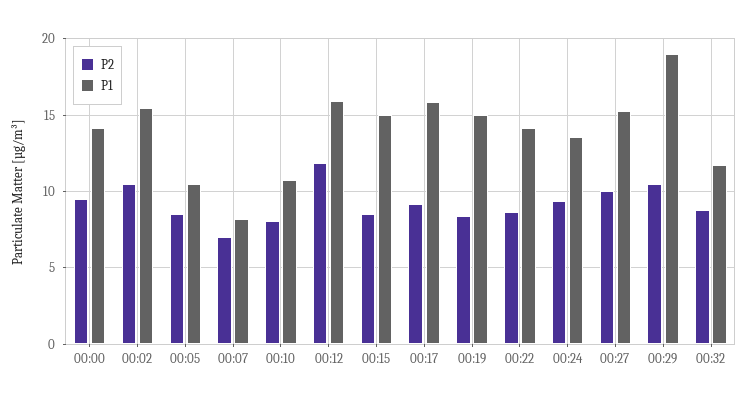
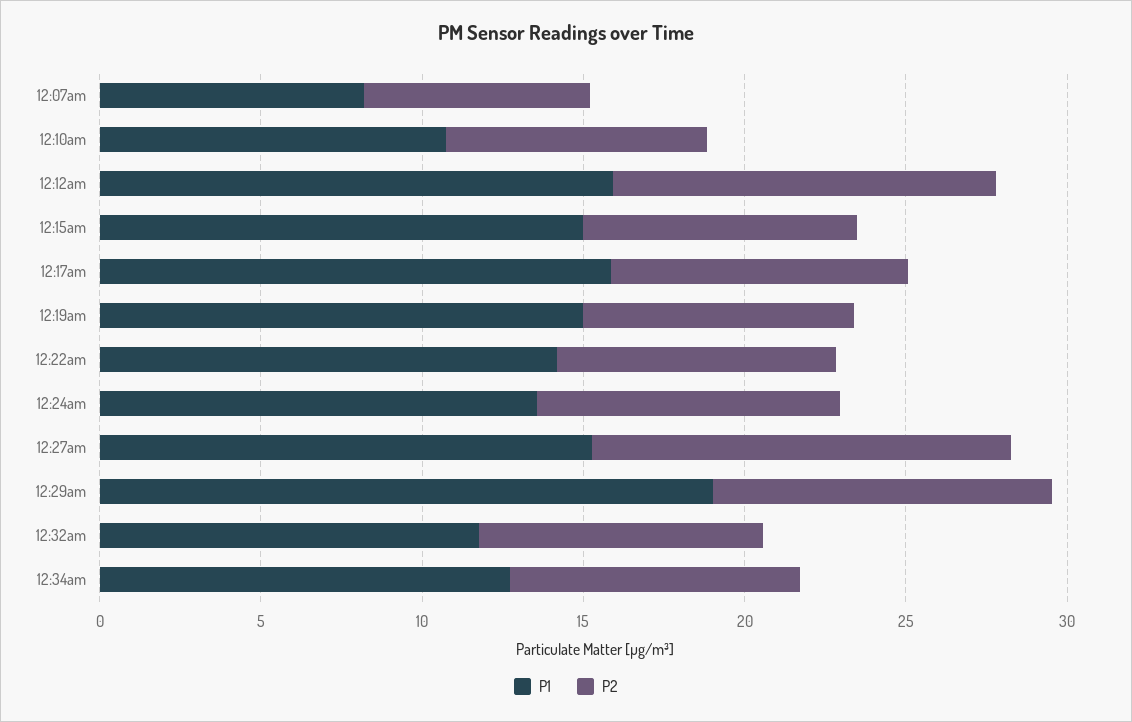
P2, 00:00: 9.5 -> none
P1, 00:00: 14 -> none
P2, 00:02: 10.5 -> none
P1, 00:02: 15.5 -> none
P2, 00:05: 8.5 -> none
P1, 00:05: 10.5 -> none
P2, 00:27: 10 -> 13
P1, 12:34am: none -> 13
P2, 12:34am: none -> 9

